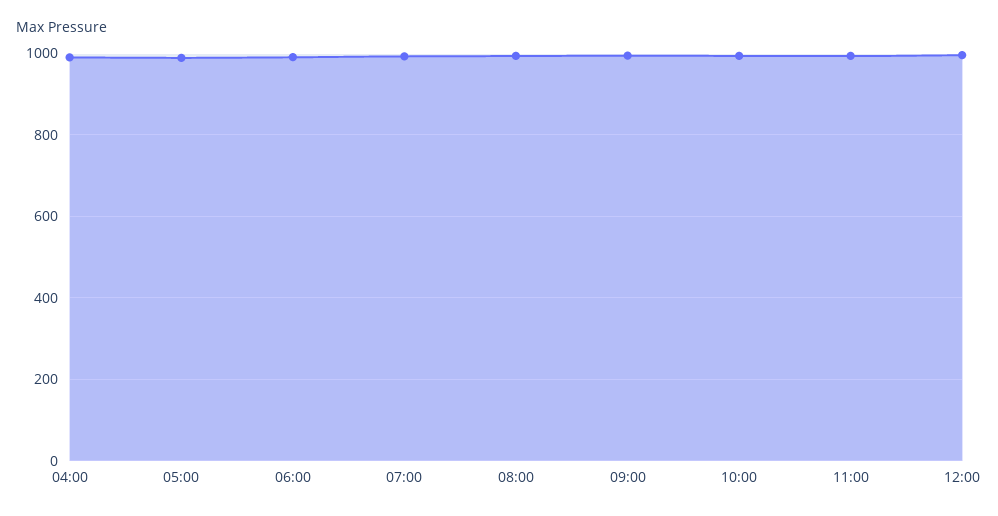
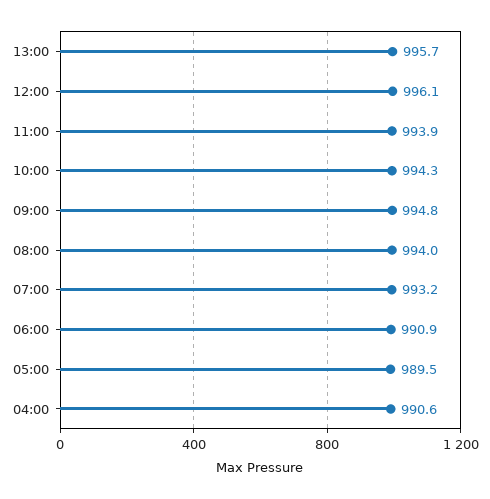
13:00: none -> 995.7

